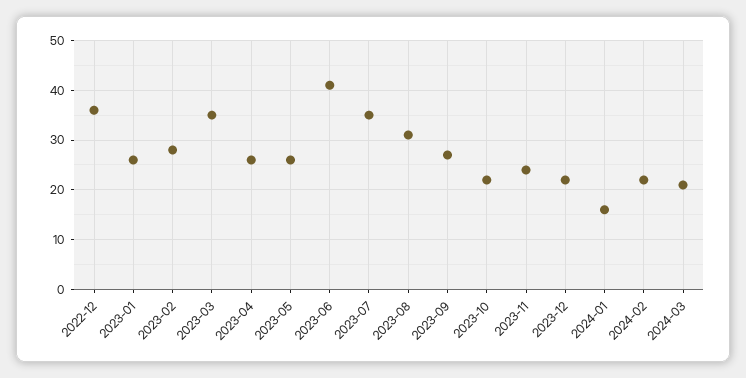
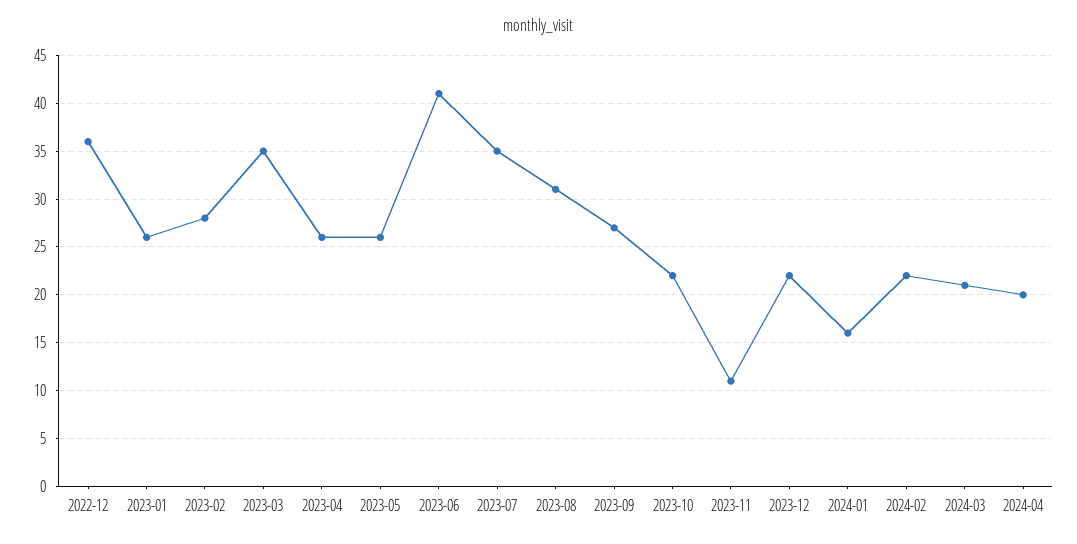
2023-11: 25 -> 11
2024-04: none -> 20

